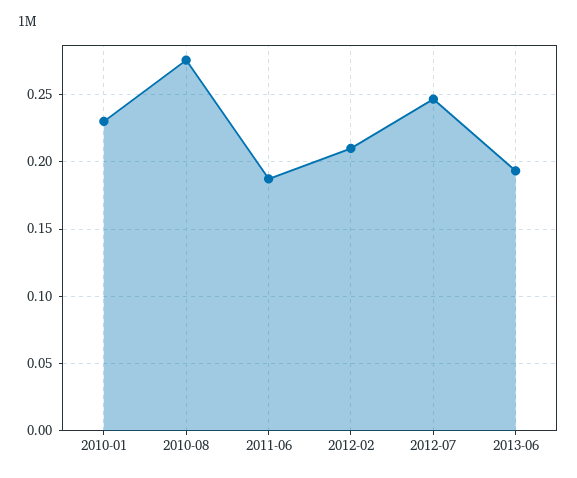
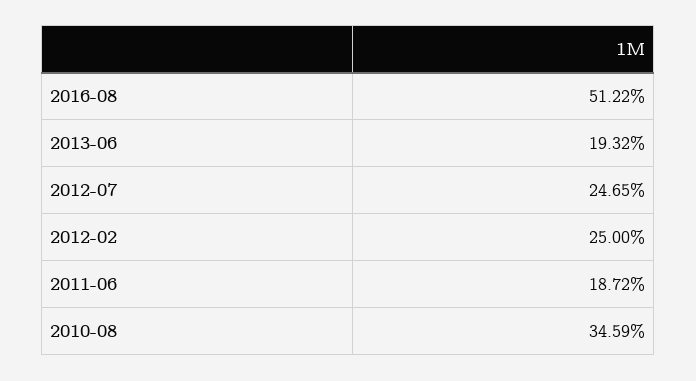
2010-01: 0.23 -> none
2010-08: 0.275 -> 0.3459
2012-02: 0.21 -> 0.25
2016-08: none -> 0.5122

